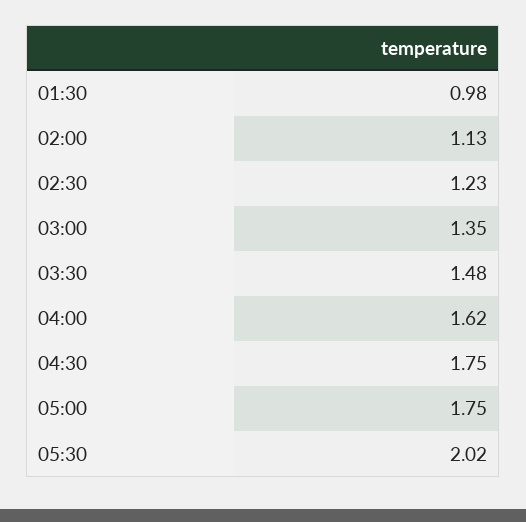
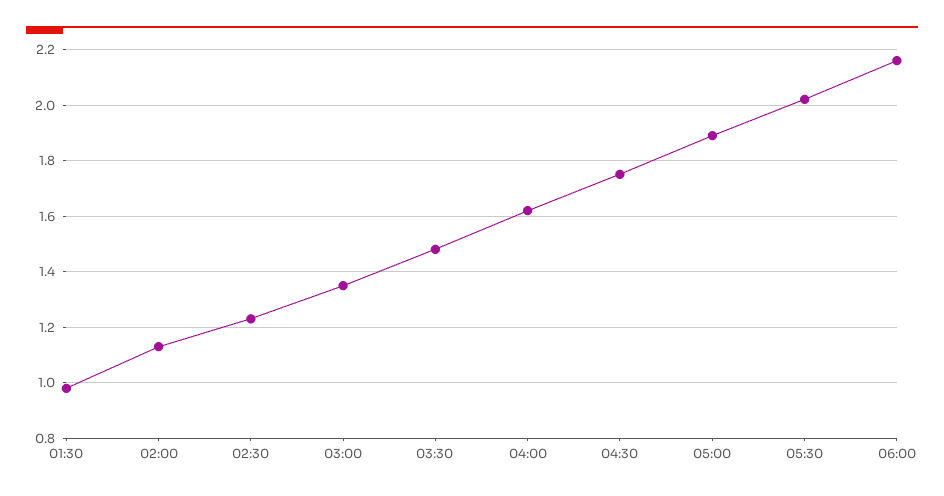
05:00: 1.75 -> 1.9
06:00: none -> 2.15

